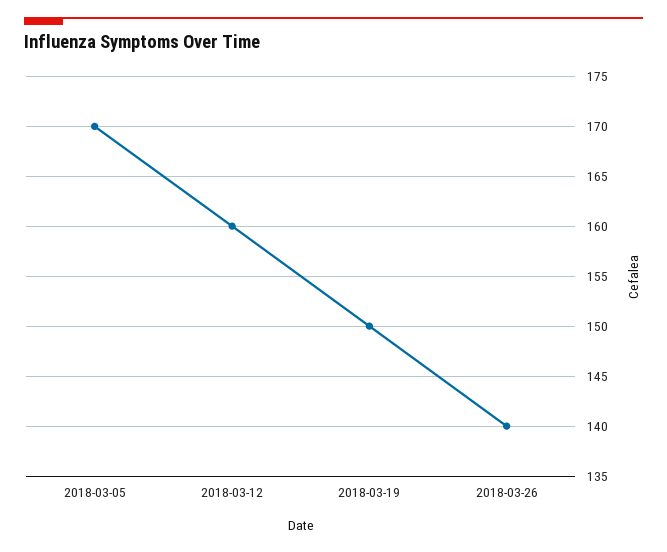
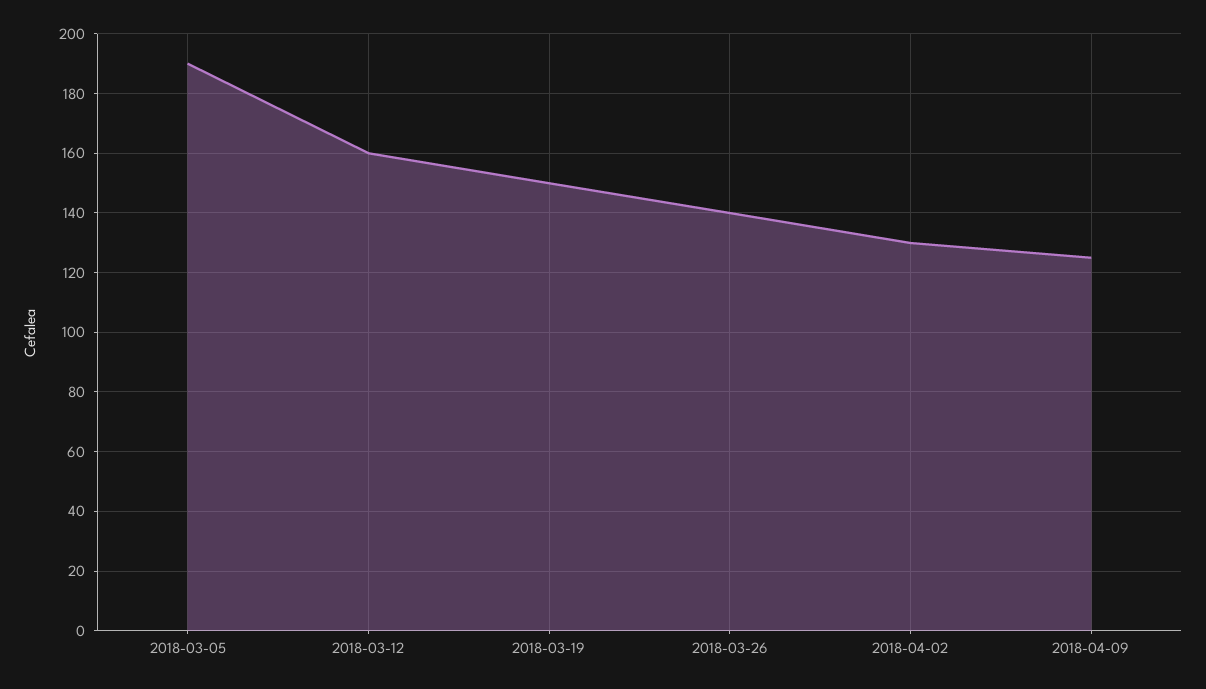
2018-03-05: 170 -> 190
2018-04-02: none -> 130
2018-04-09: none -> 125

